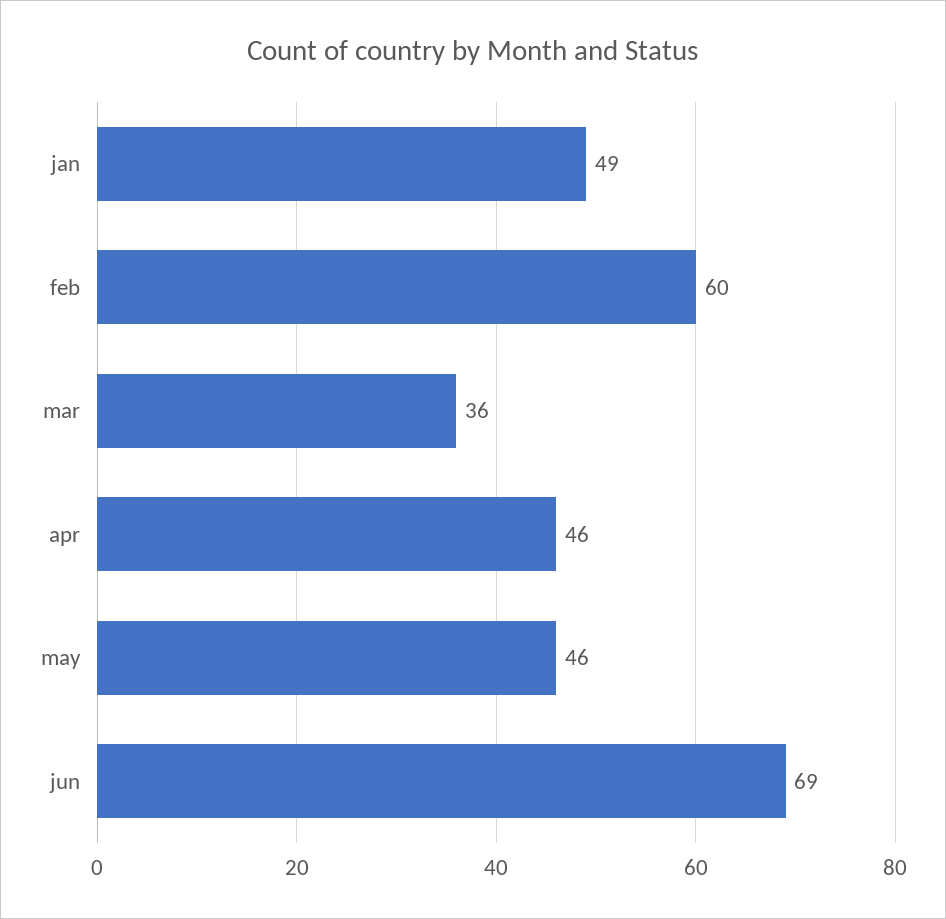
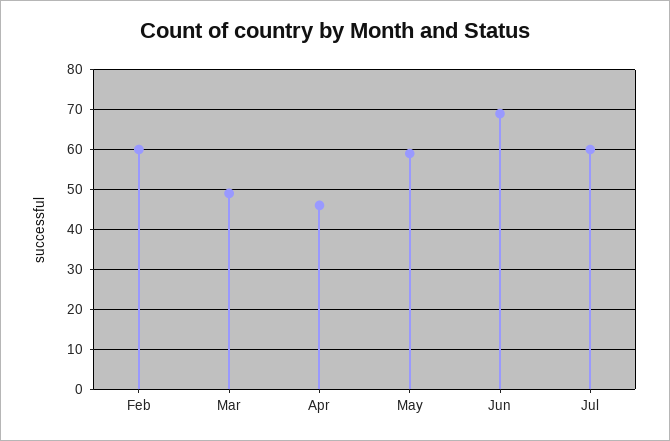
jan: 49 -> none
mar: 36 -> 50
may: 46 -> 60
Jul: none -> 60

